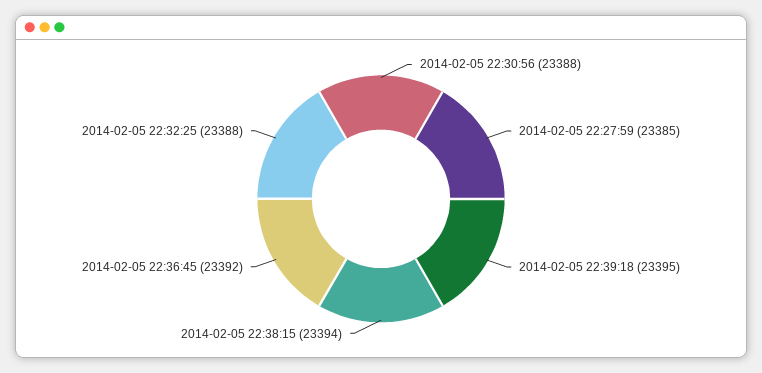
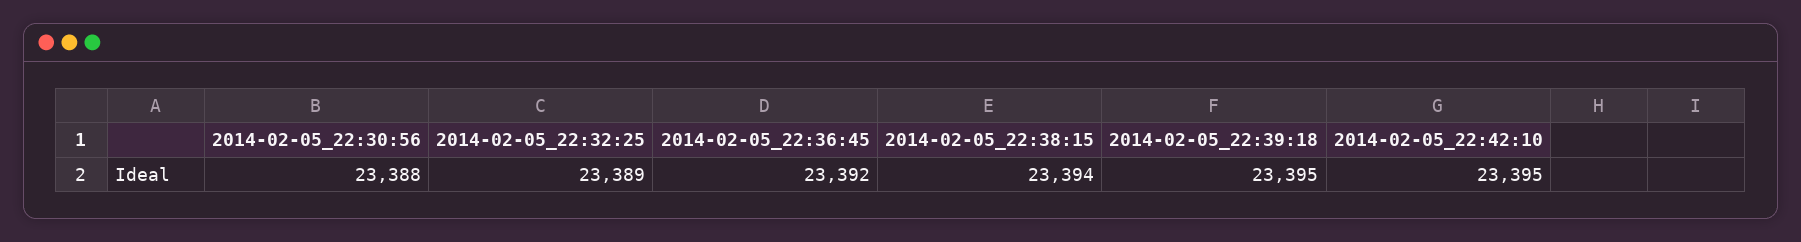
2014-02-05 22:27:59: 23385 -> none
2014-02-05 22:32:25: 23388 -> 23389
2014-02-05_22:42:10: none -> 23395

